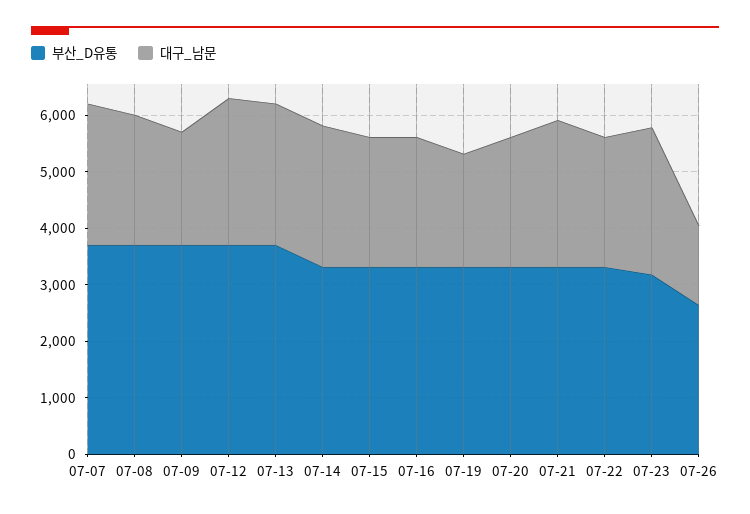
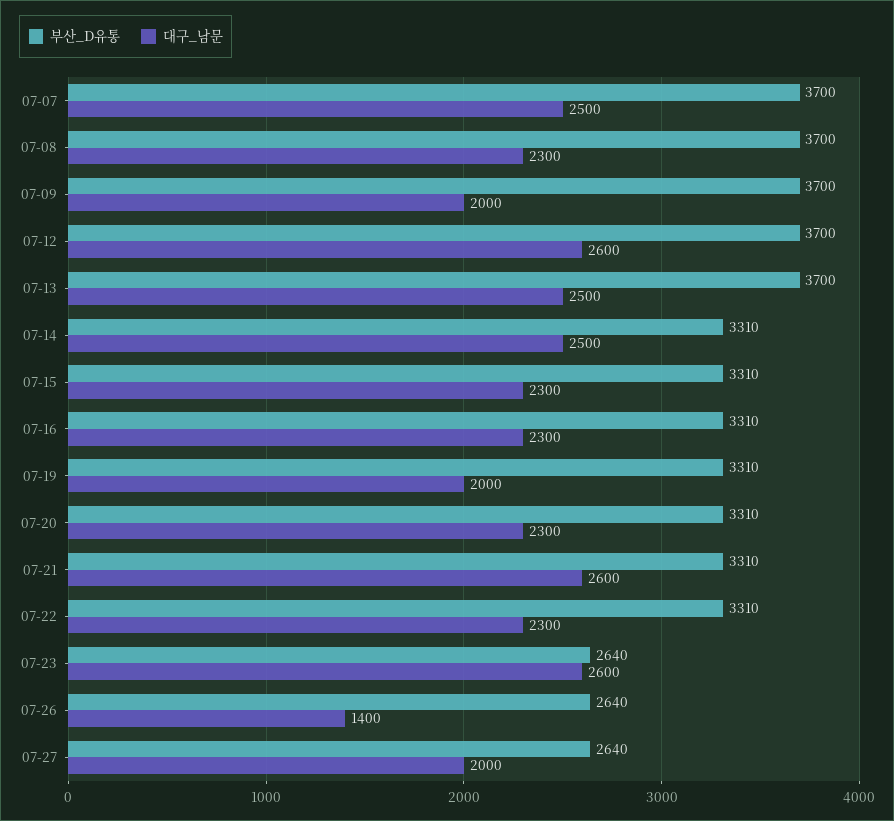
부산_D유통, 07-23: 3200 -> 2640
부산_D유통, 07-27: none -> 2640
대구_남문, 07-27: none -> 2000

